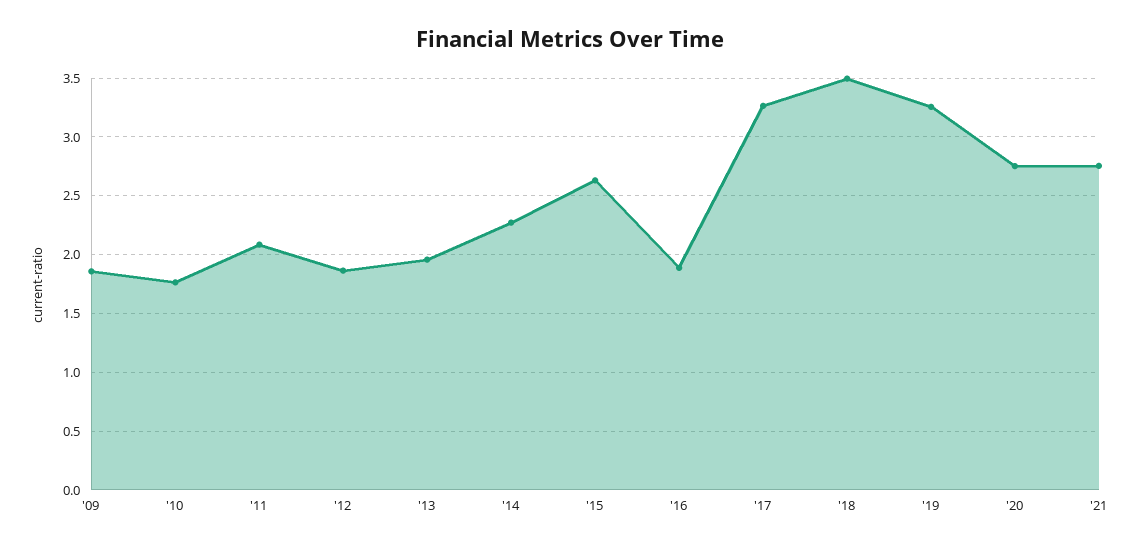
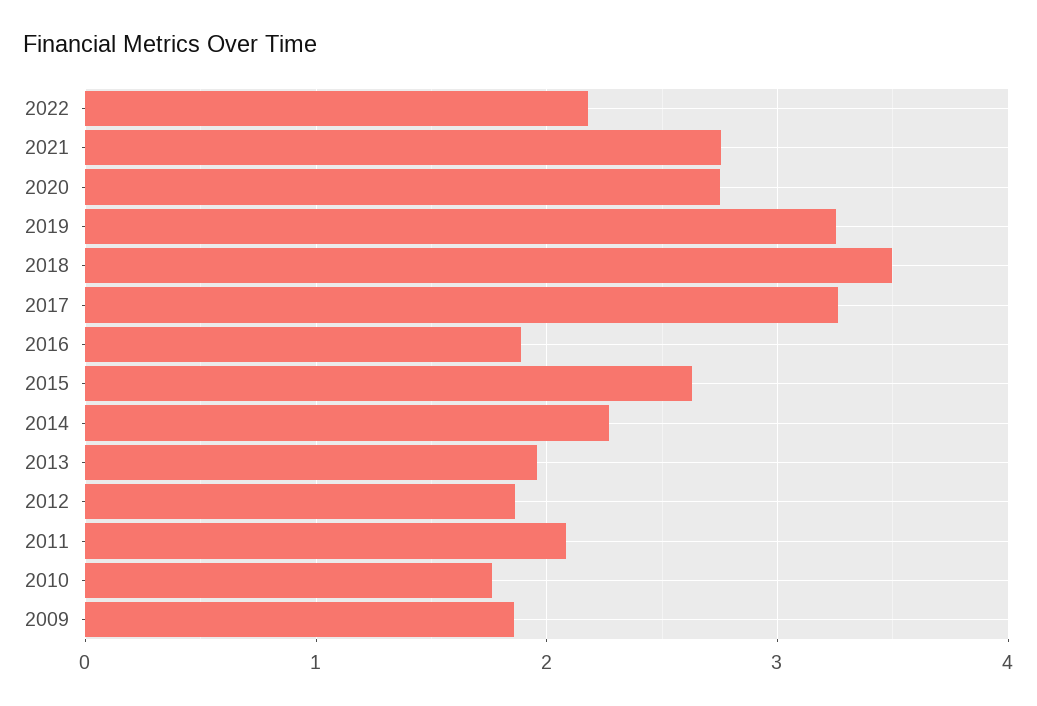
2022: none -> 2.2

